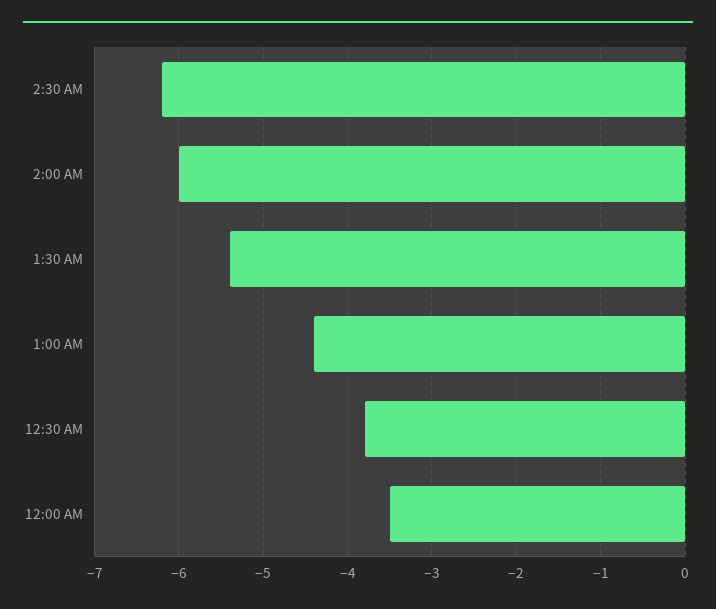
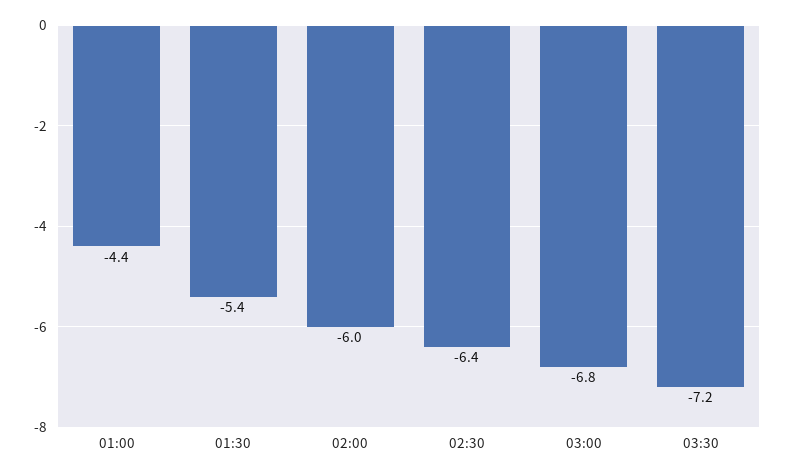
2:30 AM: -6.2 -> -6.4
12:30 AM: -3.8 -> none
12:00 AM: -3.5 -> none
03:00: none -> -6.8
03:30: none -> -7.2

